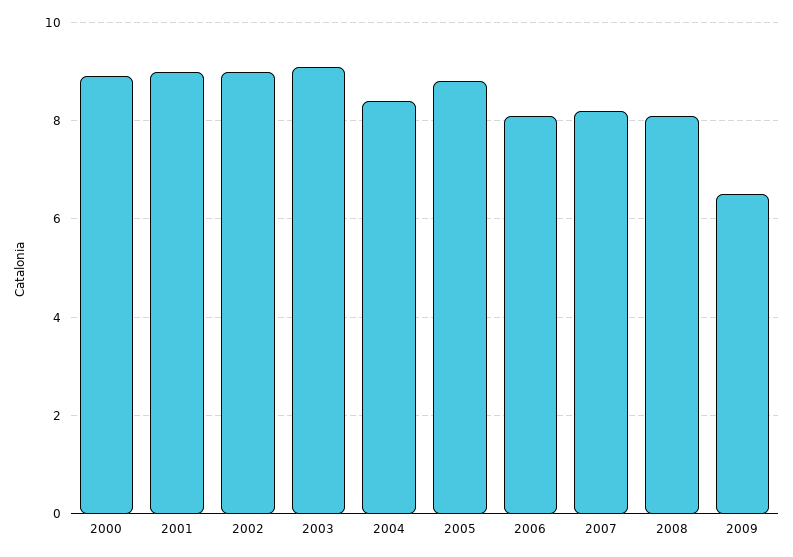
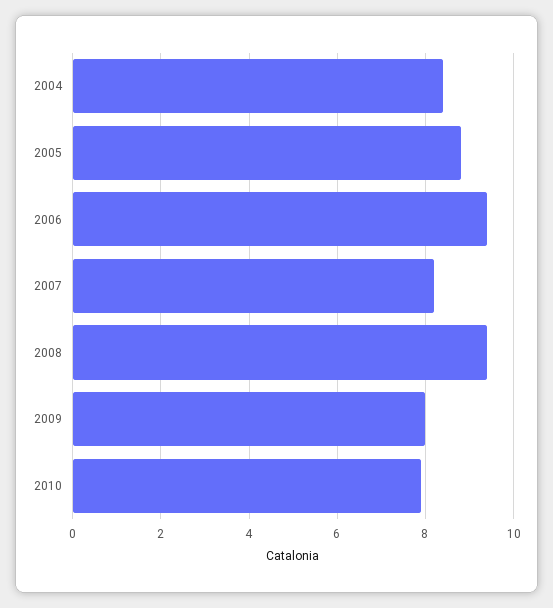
2000: 9 -> none
2001: 9 -> none
2002: 9 -> none
2003: 9 -> none
2006: 8 -> 9.5
2008: 8 -> 9.5
2009: 6.5 -> 8
2010: none -> 8

